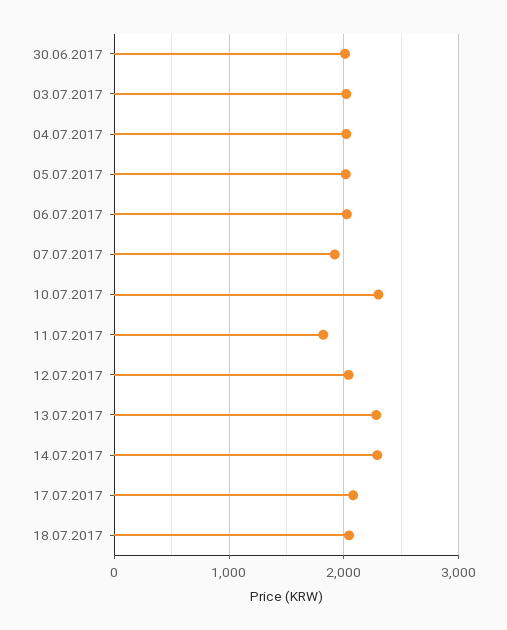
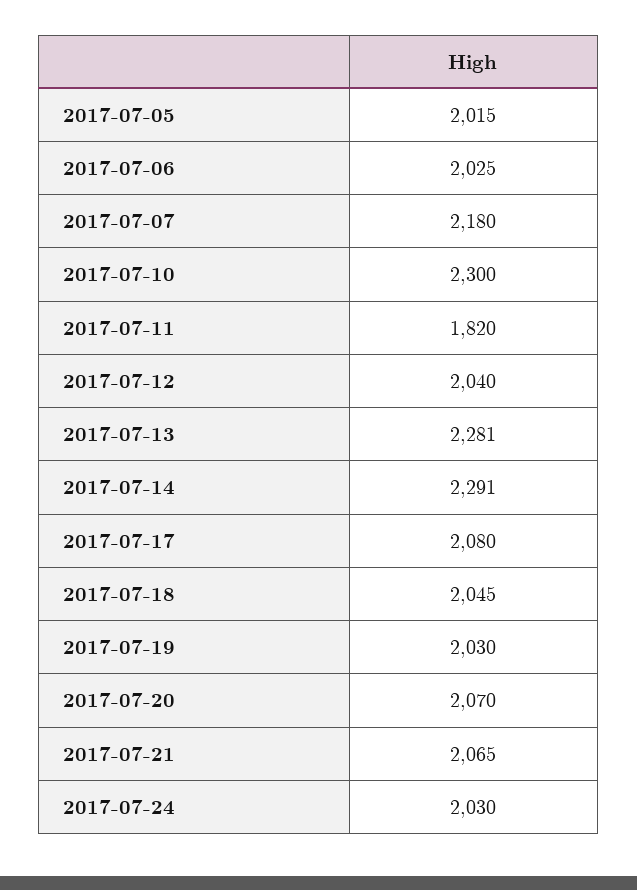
30.06.2017: 2000 -> none
03.07.2017: 2000 -> none
04.07.2017: 2000 -> none
07.07.2017: 1900 -> 2180
2017-07-19: none -> 2030
2017-07-20: none -> 2070
2017-07-21: none -> 2065
2017-07-24: none -> 2030

